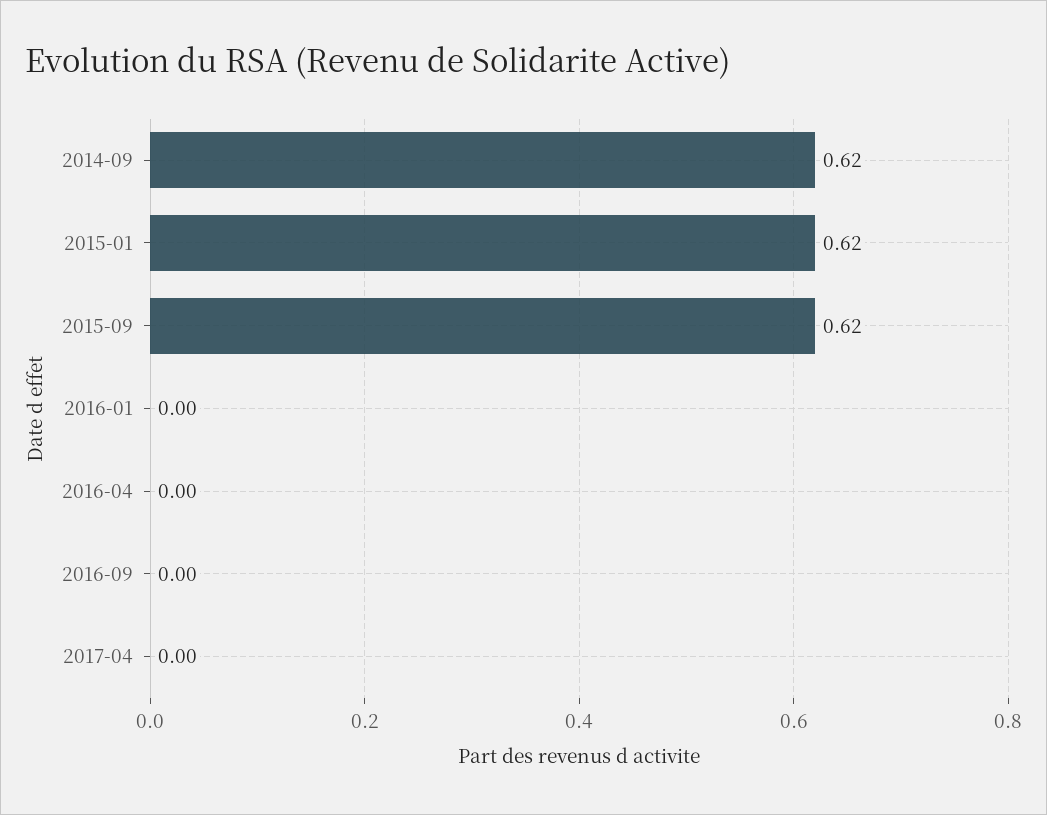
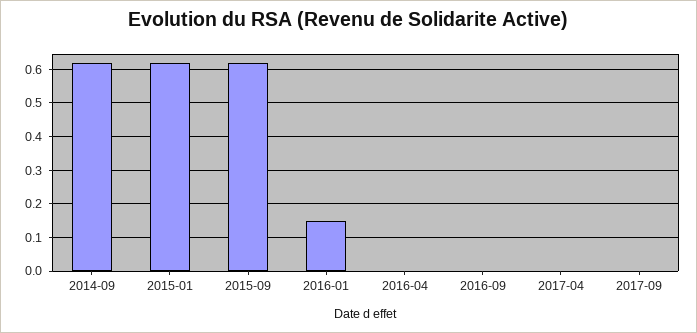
2016-01: 0 -> 0.15
2017-09: none -> 0

